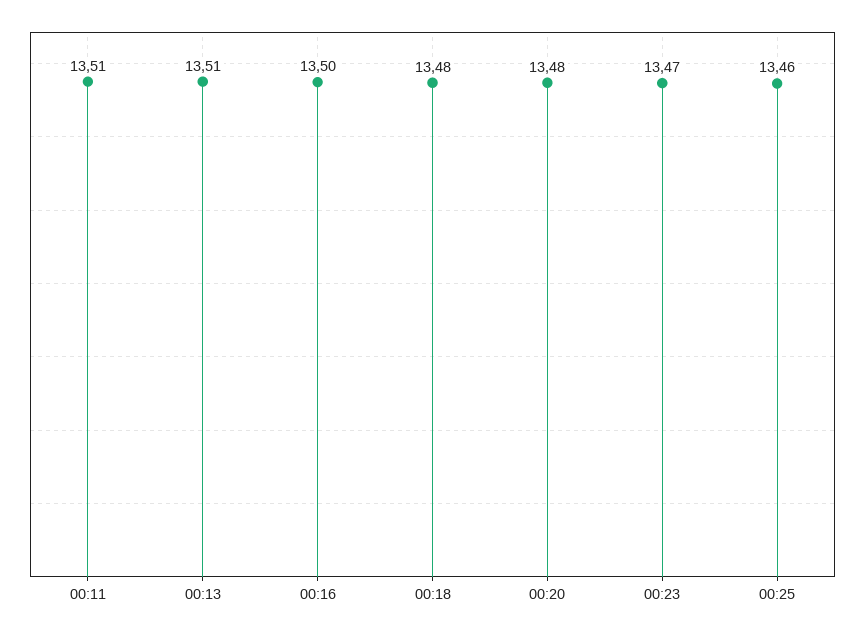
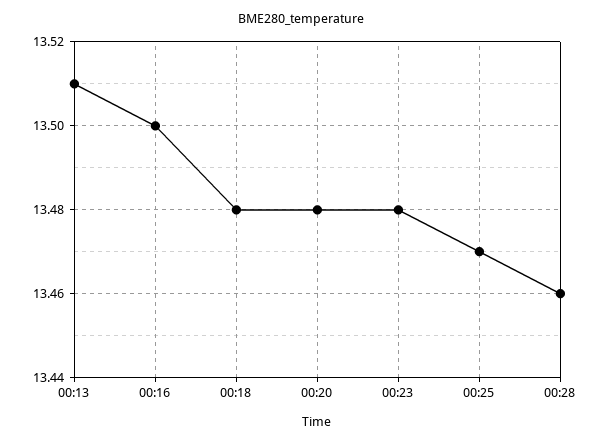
00:11: 13.51 -> none
00:23: 13.47 -> 13.48
00:25: 13.46 -> 13.47
00:28: none -> 13.46

